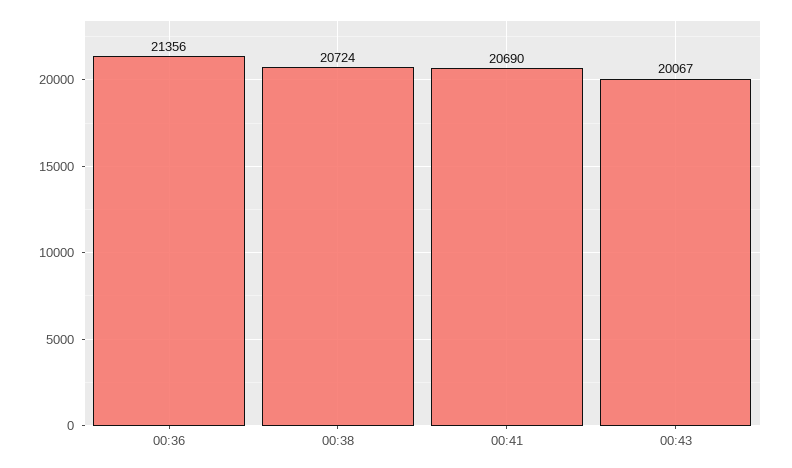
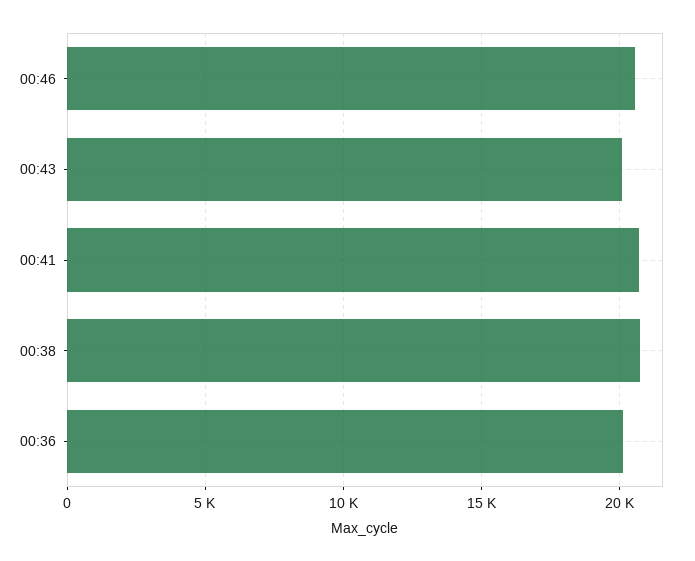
00:36: 21356 -> 20000
00:46: none -> 20500

